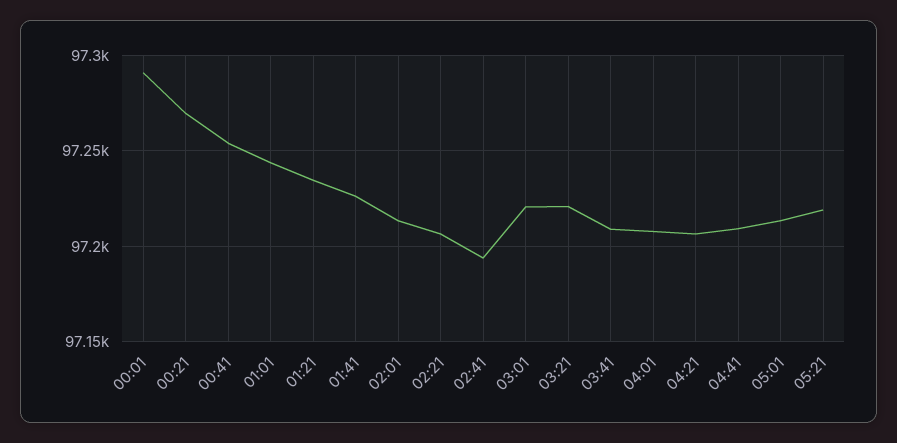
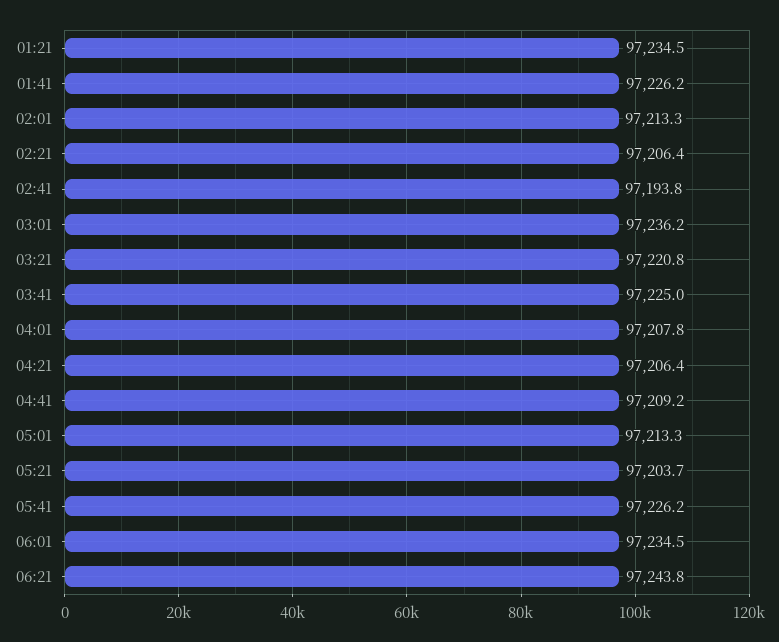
00:01: 97290 -> none
00:21: 97270 -> none
00:41: 97255 -> none
01:01: 97245 -> none
03:01: 97220 -> 97236.2
03:41: 97210 -> 97225
05:21: 97220 -> 97203.7
05:41: none -> 97226.2
06:01: none -> 97234.5
06:21: none -> 97243.8

